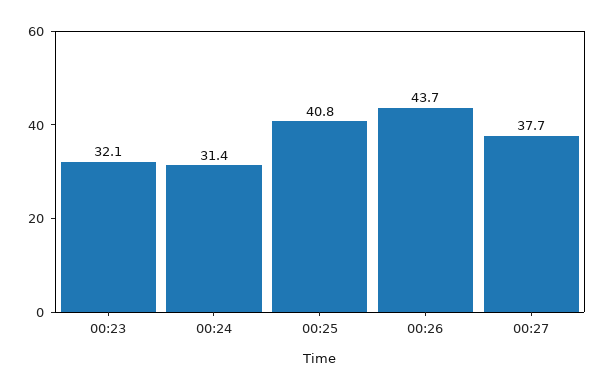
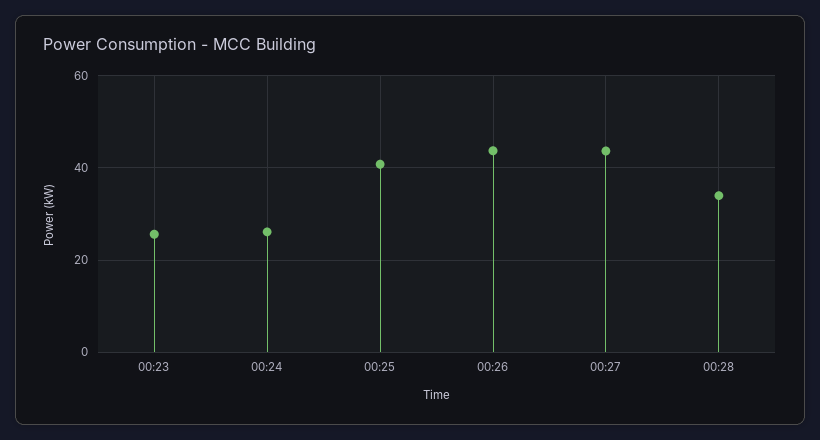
00:23: 32.1 -> 26
00:24: 31.4 -> 26
00:27: 37.7 -> 44
00:28: none -> 34

